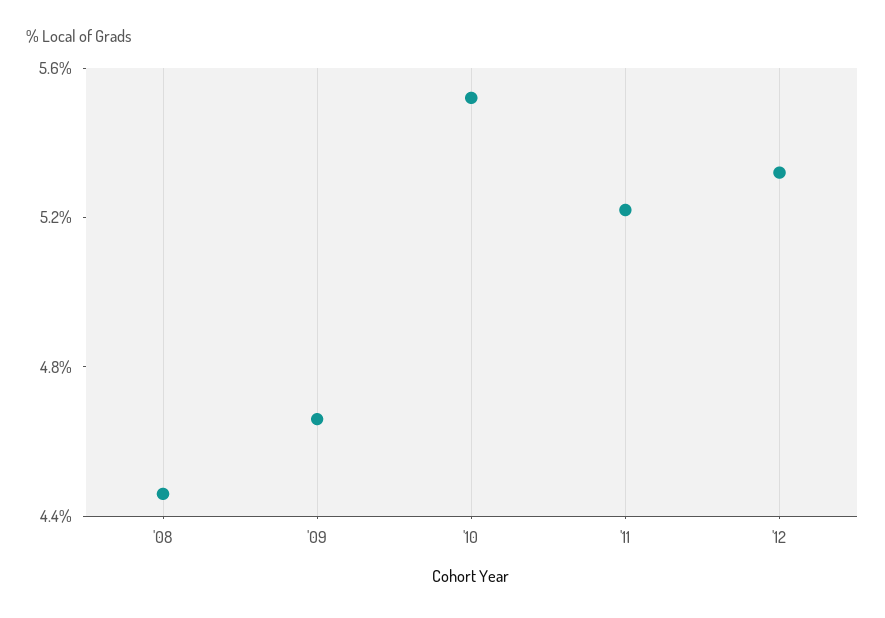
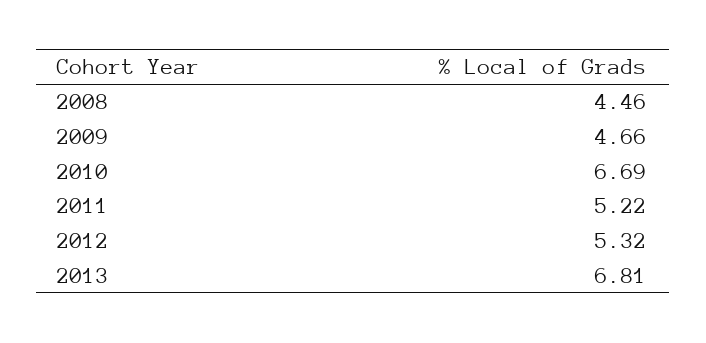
'10: 5.5 -> 6.69
2013: none -> 6.81

